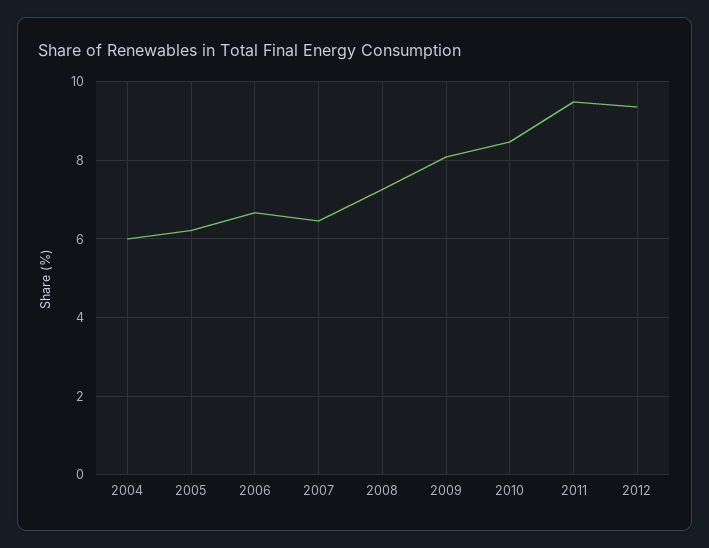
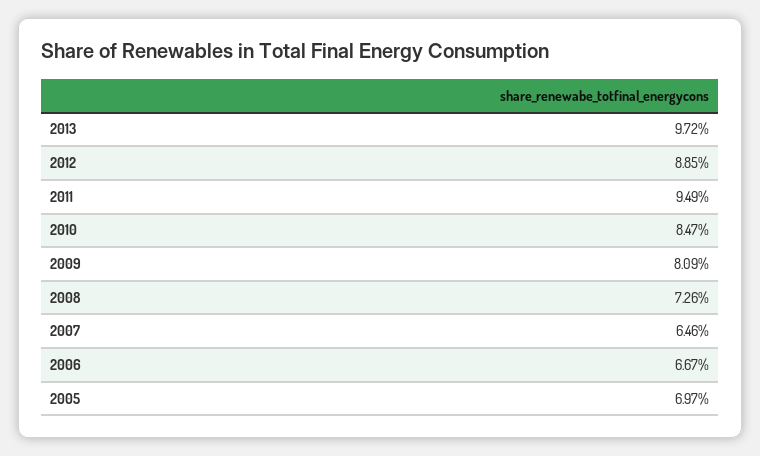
2004: 6 -> none
2005: 6.2 -> 6.97
2012: 9.4 -> 8.85
2013: none -> 9.72

